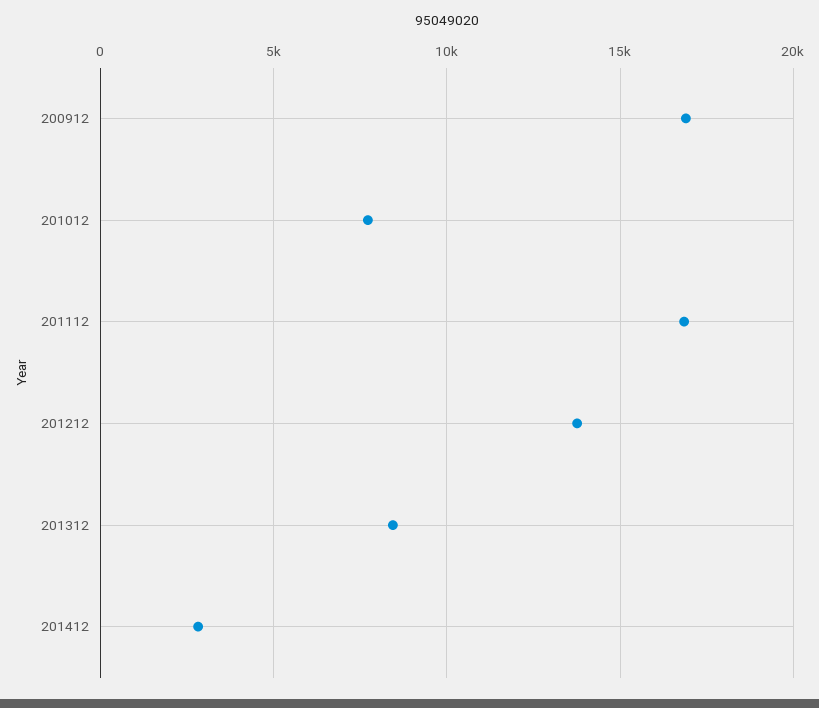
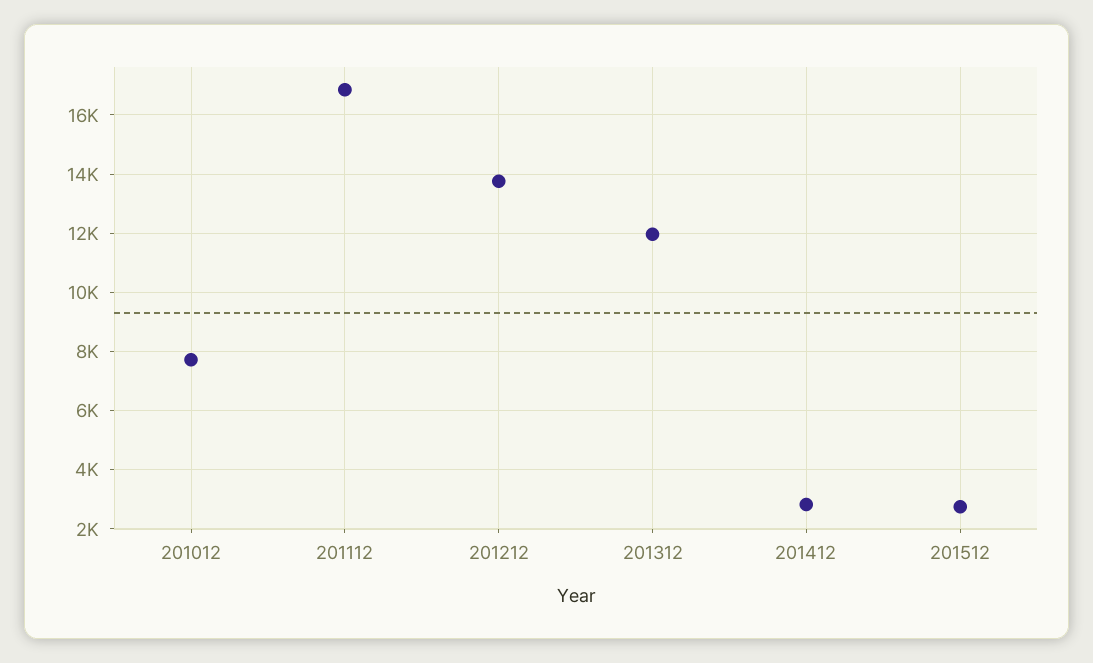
200912: 17000 -> none
201312: 8500 -> 12000
201512: none -> 2750

